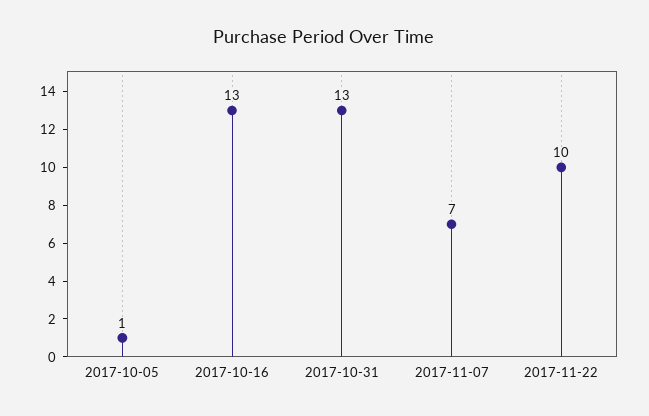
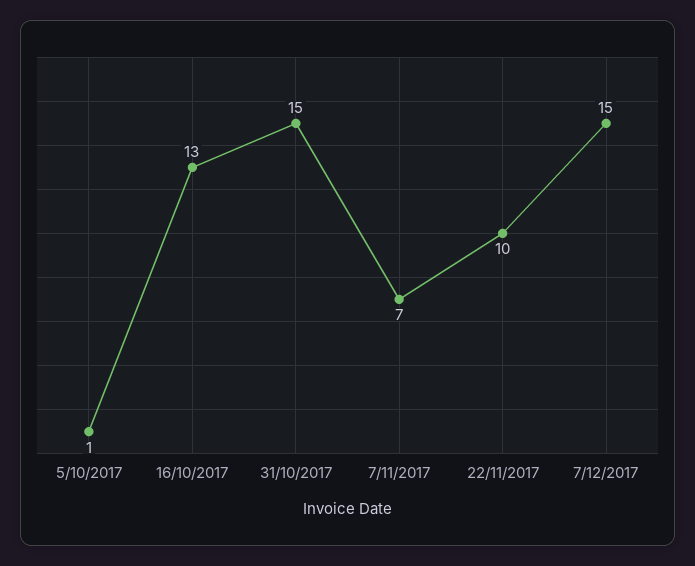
2017-10-31: 13 -> 15
7/12/2017: none -> 15

